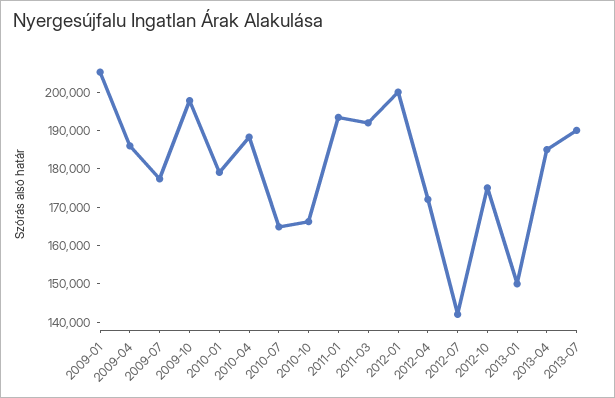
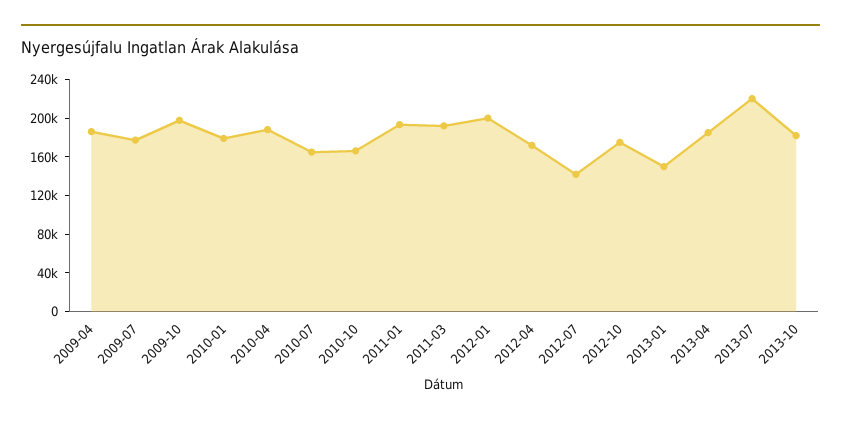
2009-01: 205000 -> none
2013-07: 190000 -> 220000
2013-10: none -> 180000

